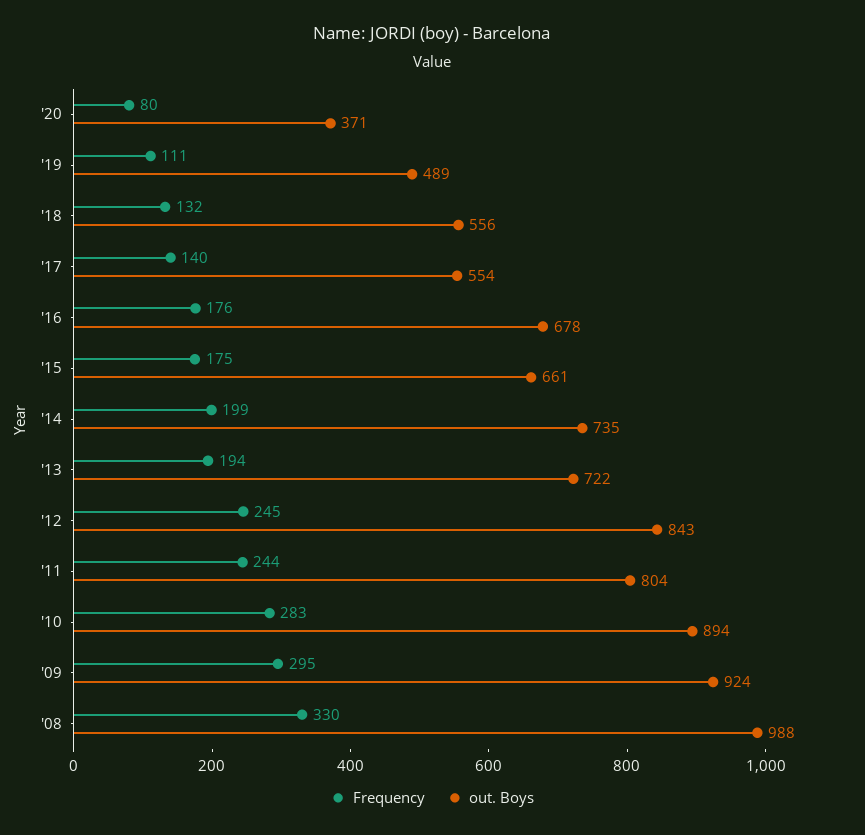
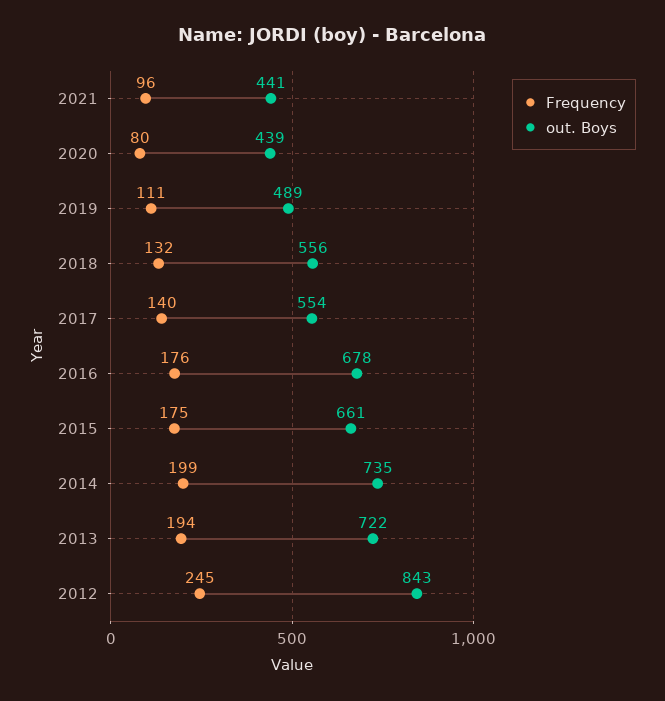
out. Boys, '20: 371 -> 439
Frequency, '11: 244 -> none
out. Boys, '11: 804 -> none
Frequency, '10: 283 -> none
out. Boys, '10: 894 -> none
Frequency, '09: 295 -> none
out. Boys, '09: 924 -> none
Frequency, '08: 330 -> none
out. Boys, '08: 988 -> none
Frequency, 2021: none -> 96
out. Boys, 2021: none -> 441

